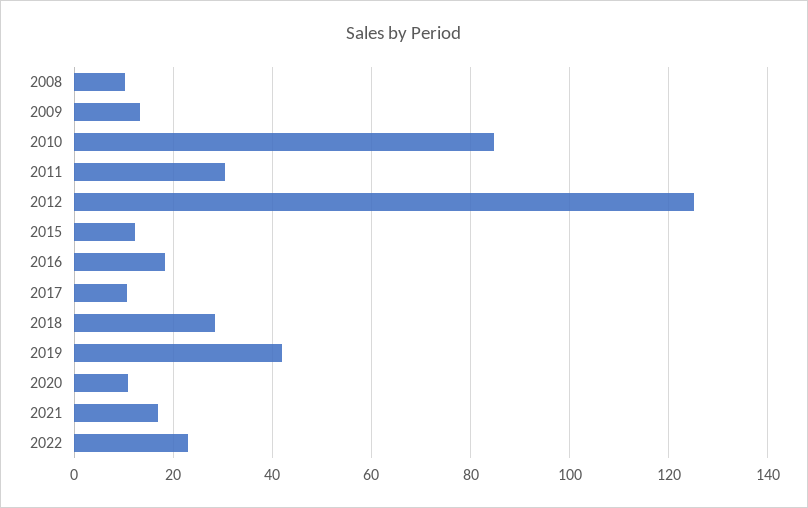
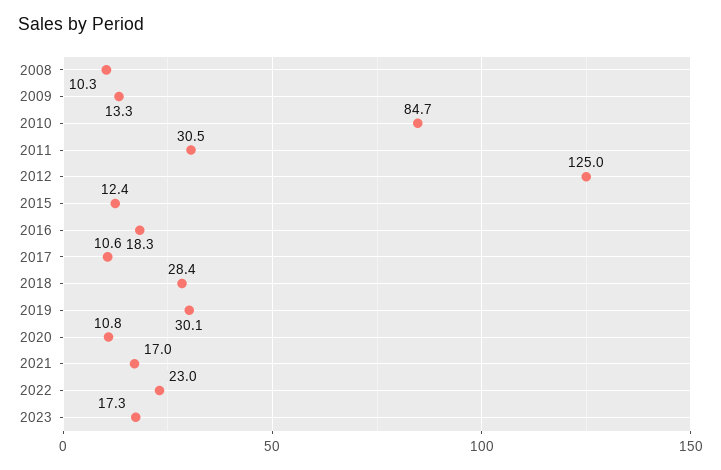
2019: 42 -> 30.1
2023: none -> 17.3

